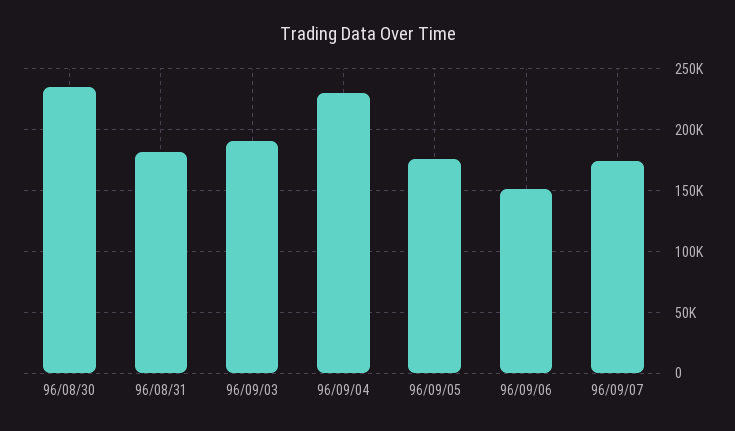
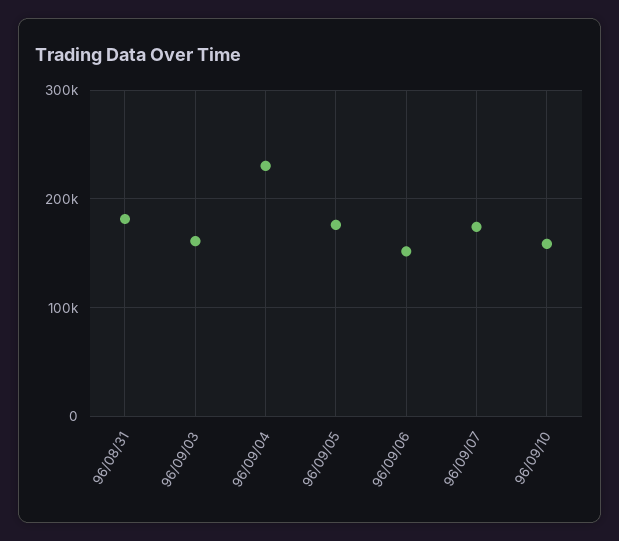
96/08/30: 235000 -> none
96/09/03: 190000 -> 160000
96/09/10: none -> 160000

